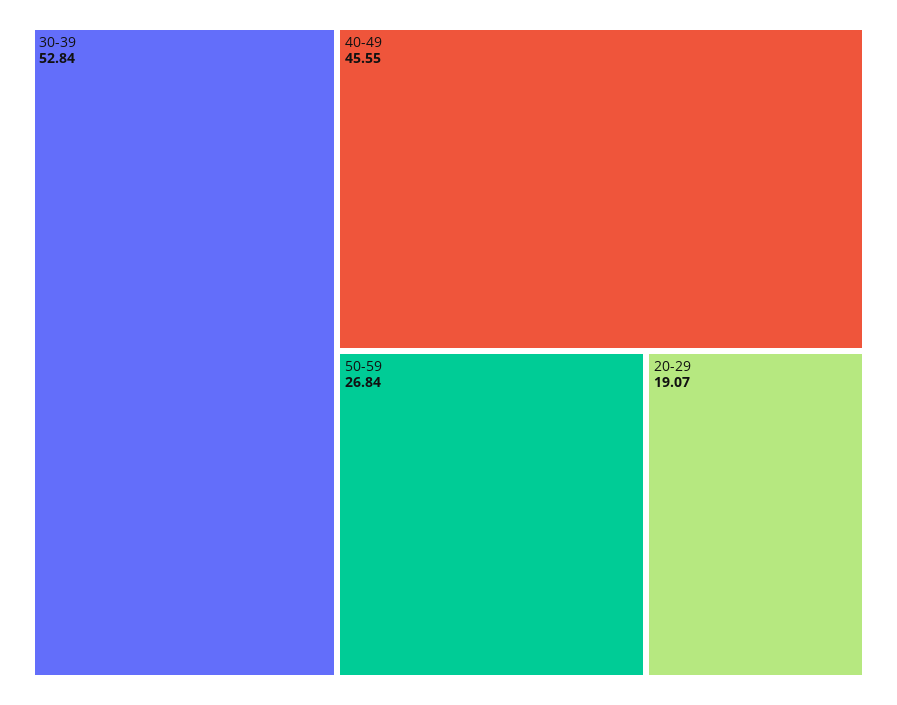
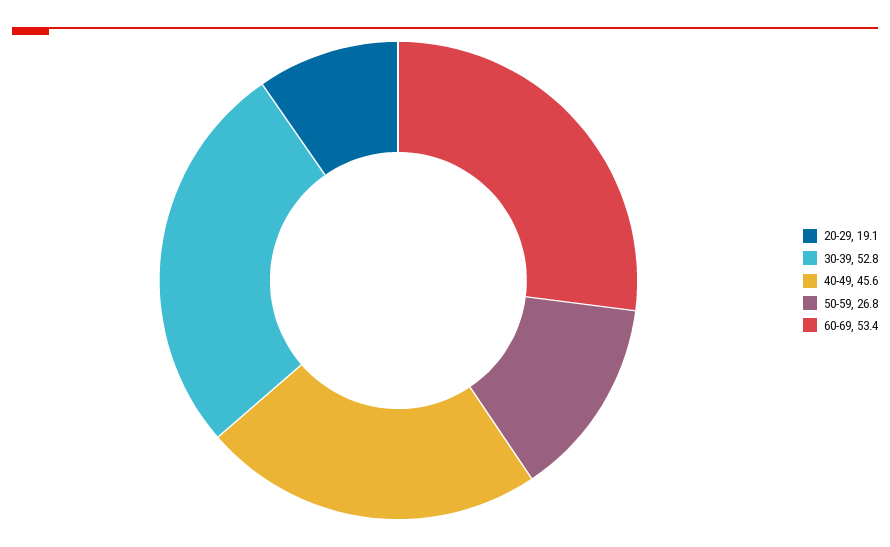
60-69: none -> 53.4

